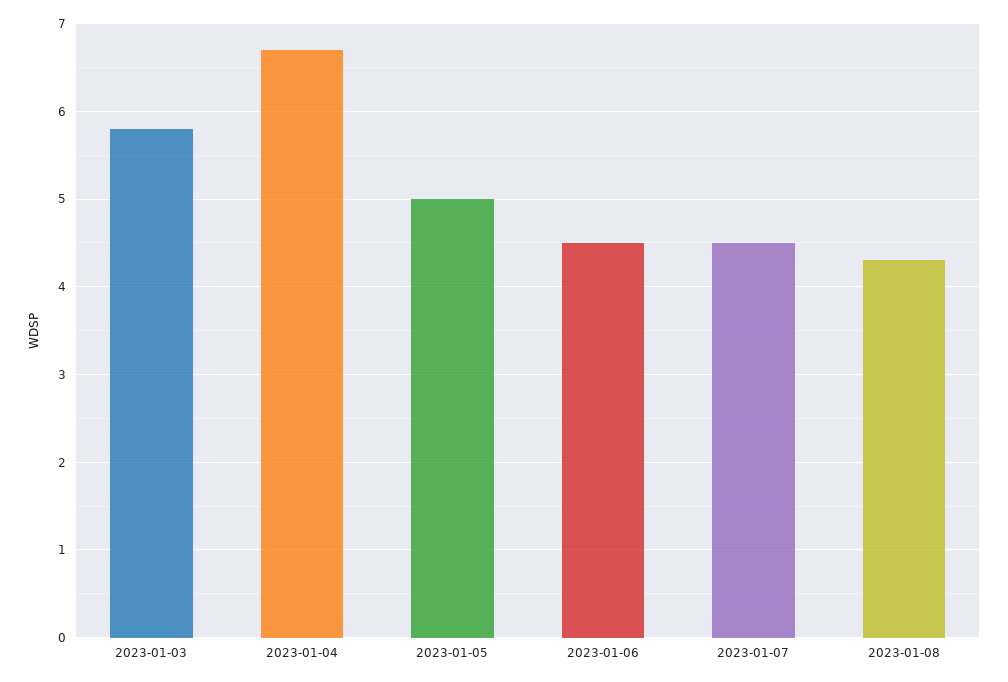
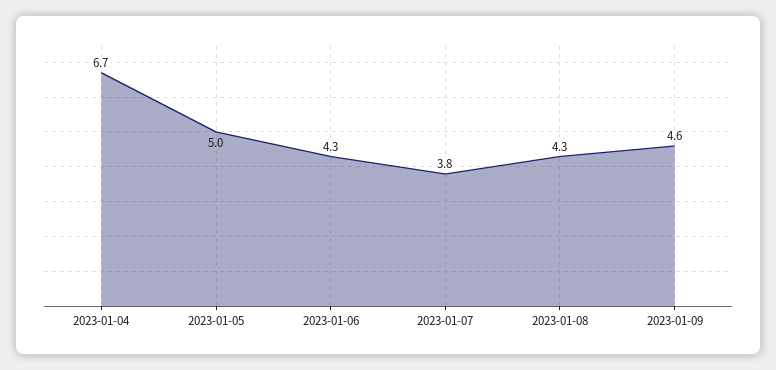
2023-01-03: 5.8 -> none
2023-01-06: 4.5 -> 4.3
2023-01-07: 4.5 -> 3.8
2023-01-09: none -> 4.6

